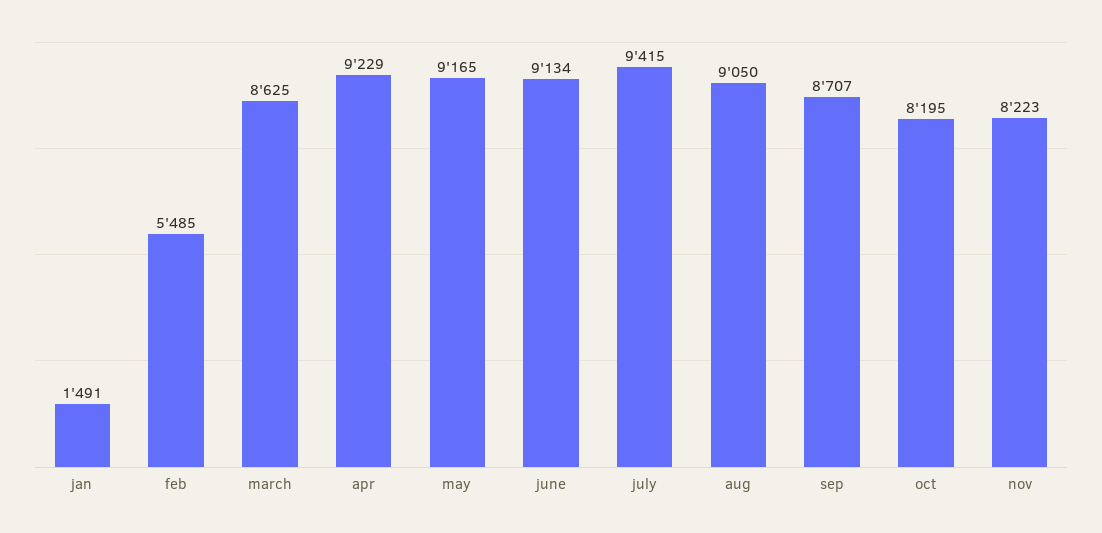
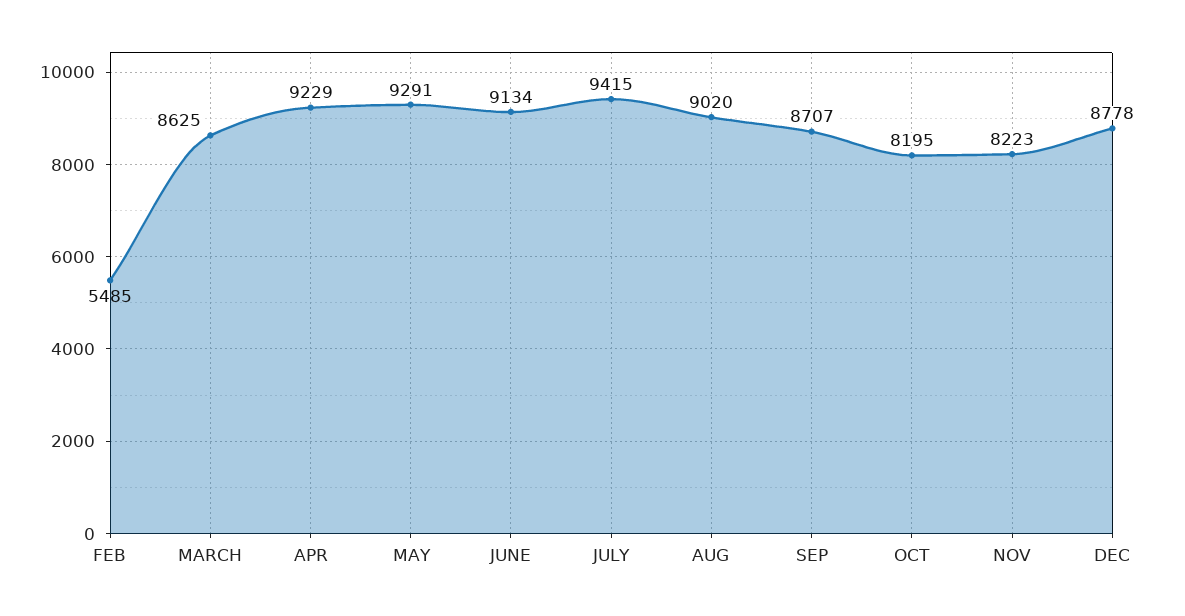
jan: 1491 -> none
may: 9165 -> 9291
aug: 9050 -> 9020
DEC: none -> 8778

